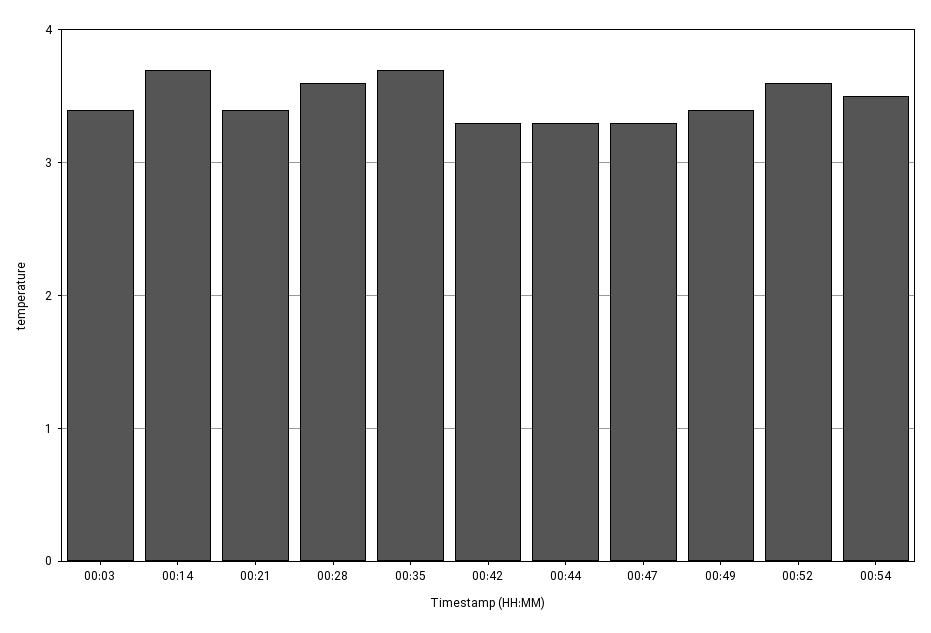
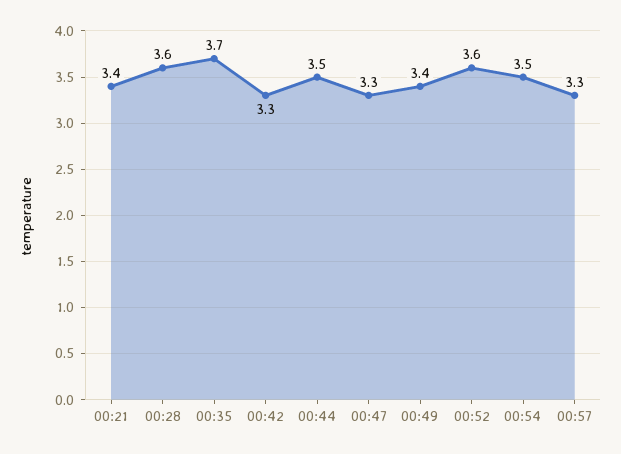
00:03: 3.4 -> none
00:14: 3.7 -> none
00:44: 3.3 -> 3.5
00:57: none -> 3.3

